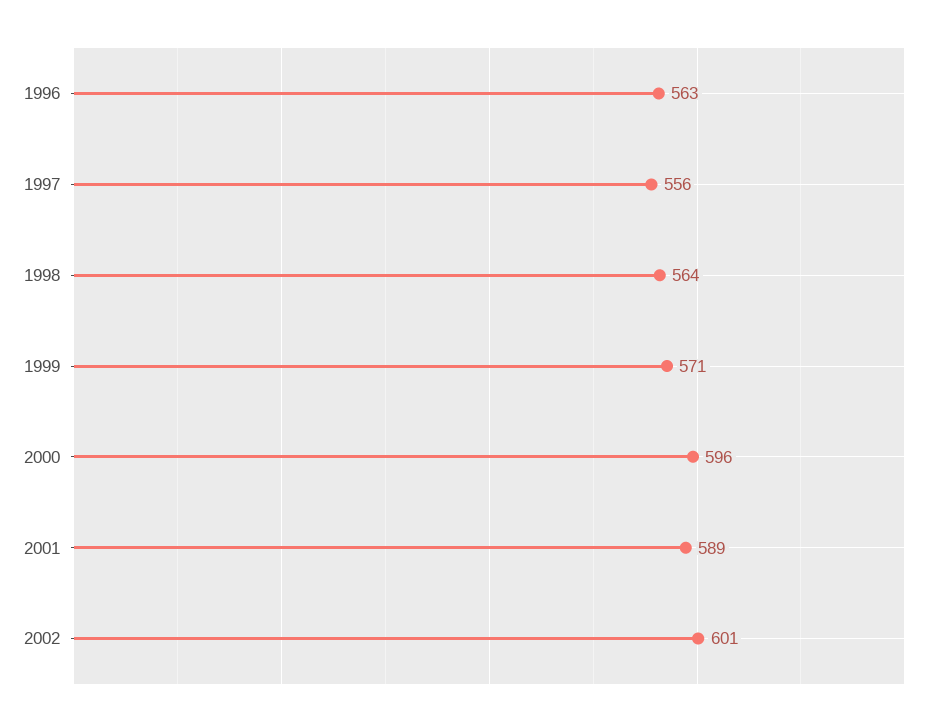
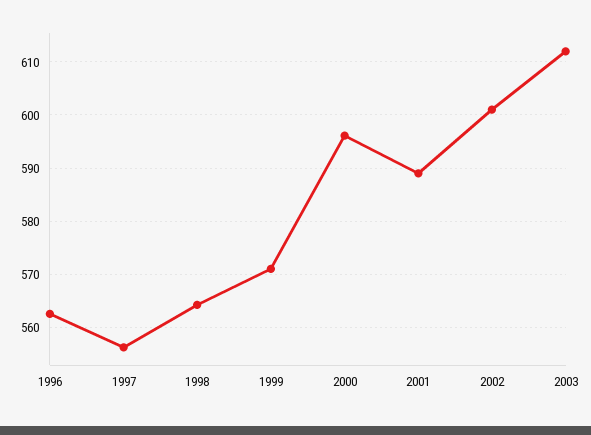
2003: none -> 612

